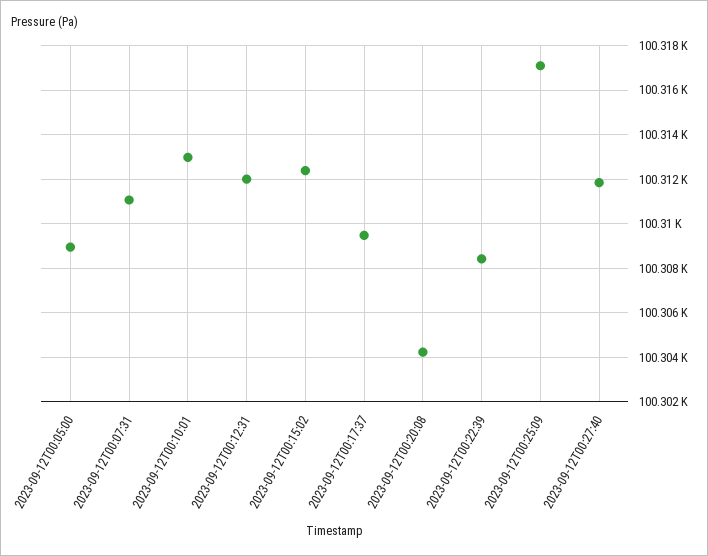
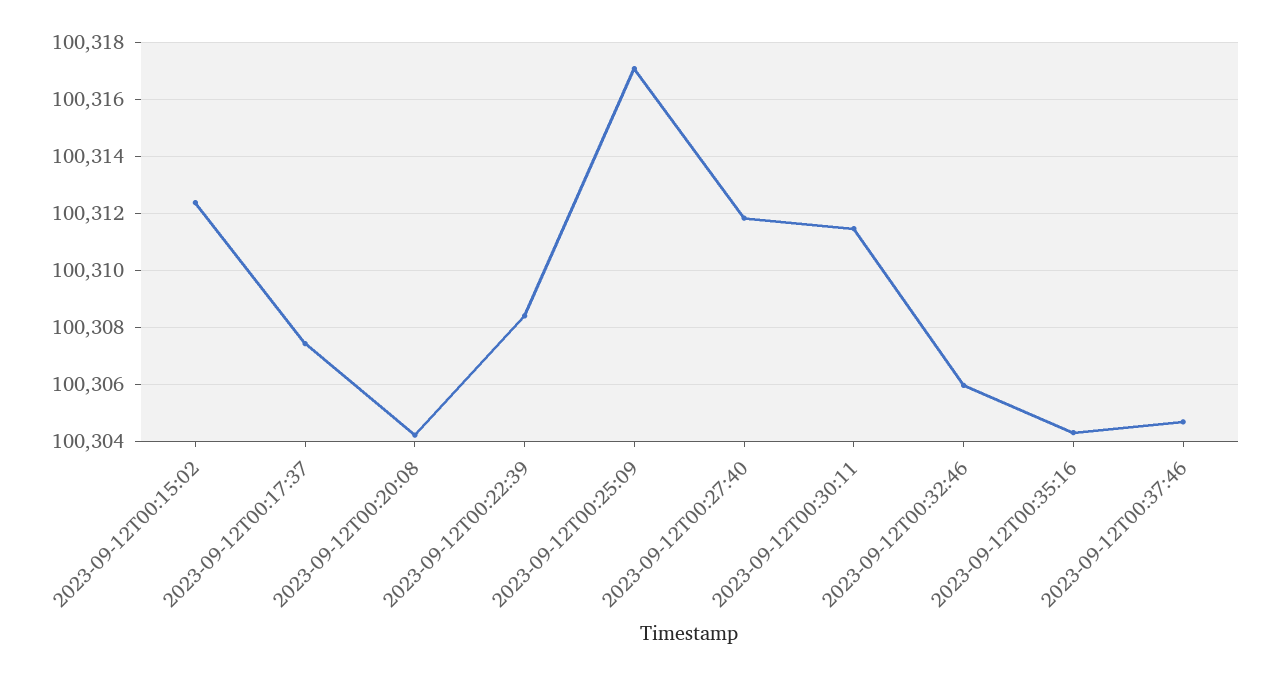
2023-09-12T00:05:00: 100309 -> none
2023-09-12T00:07:31: 100311 -> none
2023-09-12T00:10:01: 100313 -> none
2023-09-12T00:12:31: 100312 -> none
2023-09-12T00:17:37: 100309.5 -> 100307.5
2023-09-12T00:30:11: none -> 100311.5
2023-09-12T00:32:46: none -> 100306
2023-09-12T00:35:16: none -> 100304.25
2023-09-12T00:37:46: none -> 100304.75

